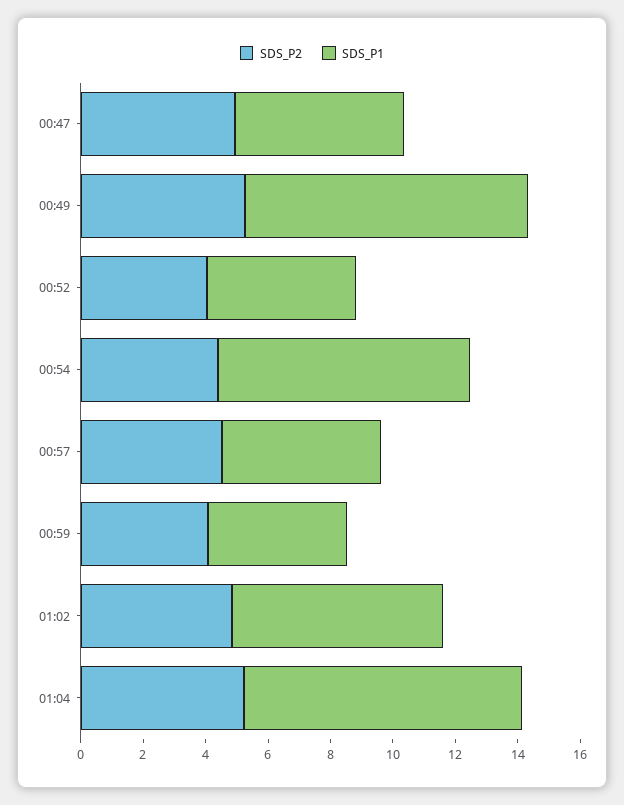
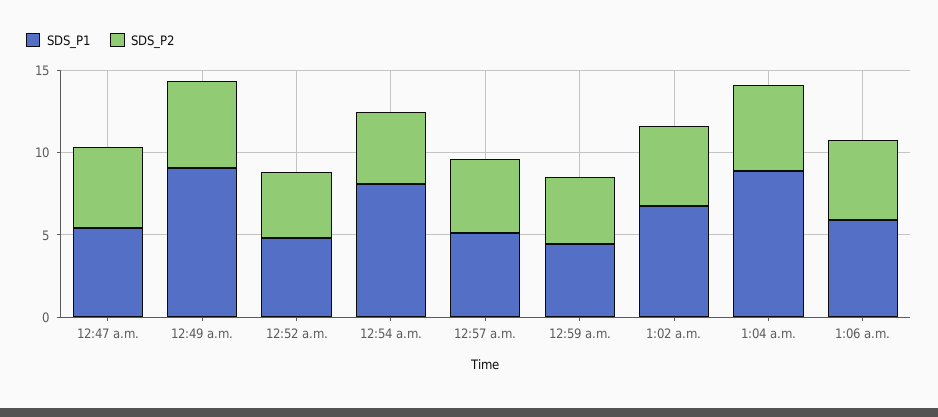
SDS_P1, 1:06 a.m.: none -> 6
SDS_P2, 1:06 a.m.: none -> 5

